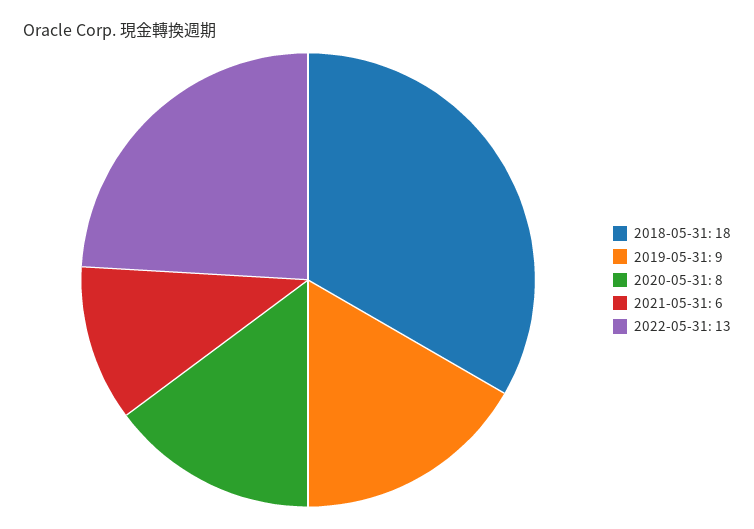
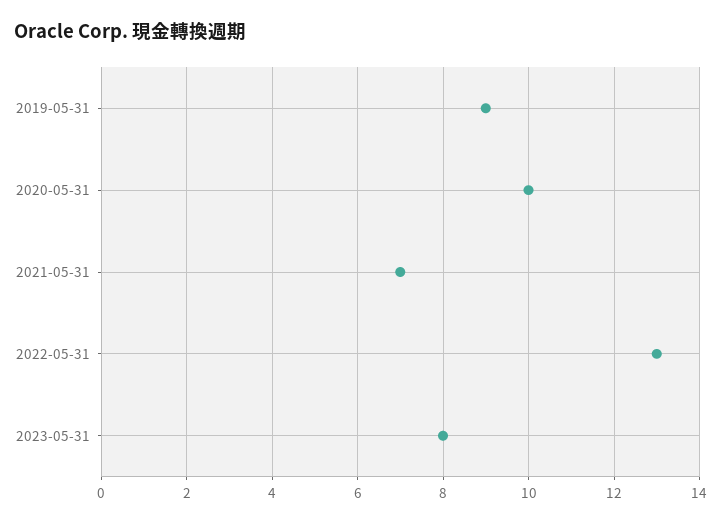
2018-05-31: 18 -> none
2020-05-31: 8 -> 10
2021-05-31: 6 -> 7
2023-05-31: none -> 8

